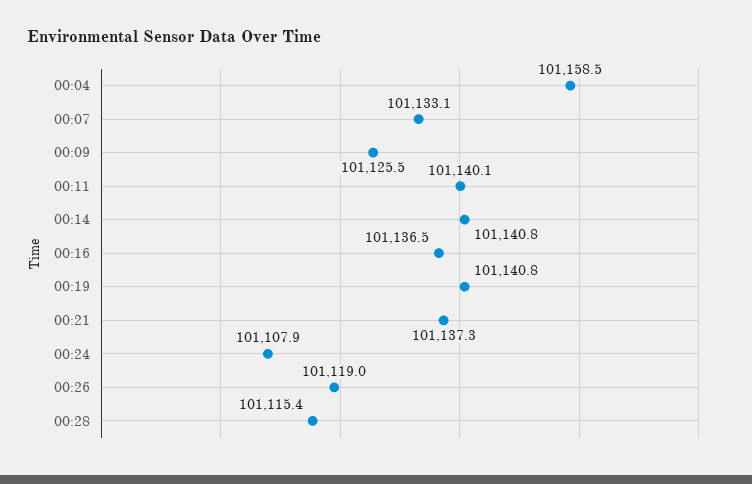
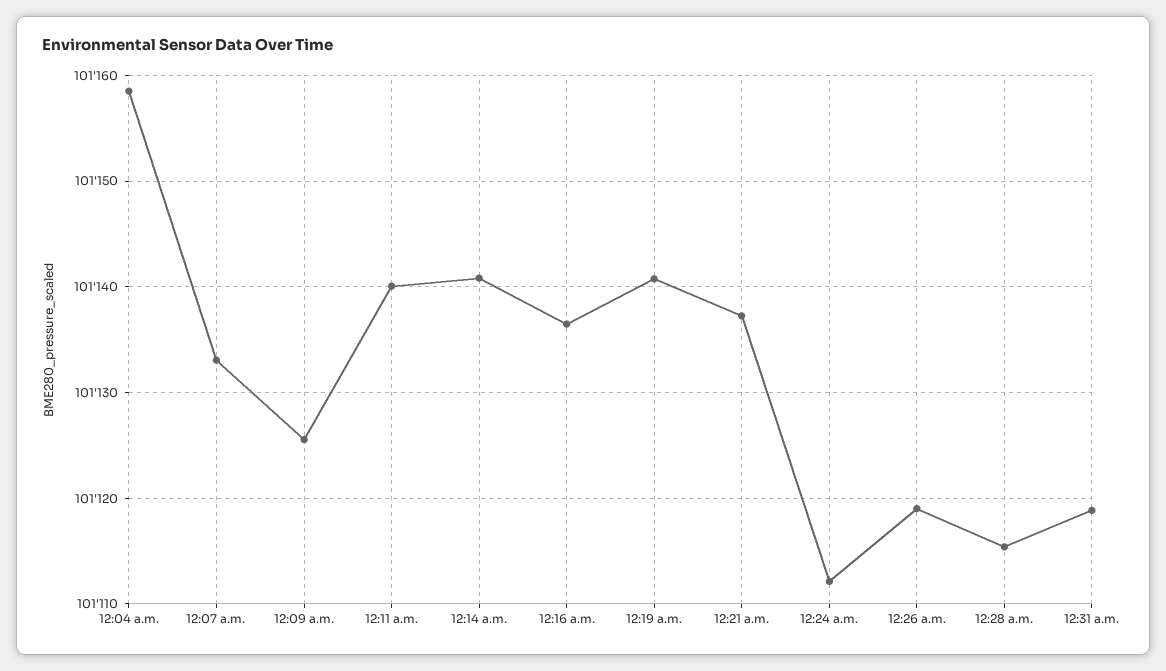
00:24: 101107.9 -> 101112
12:31 a.m.: none -> 101119

